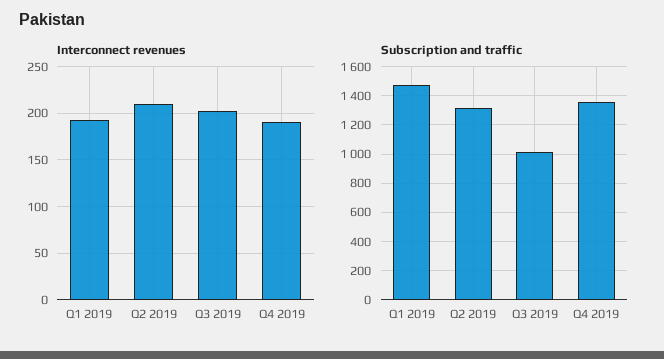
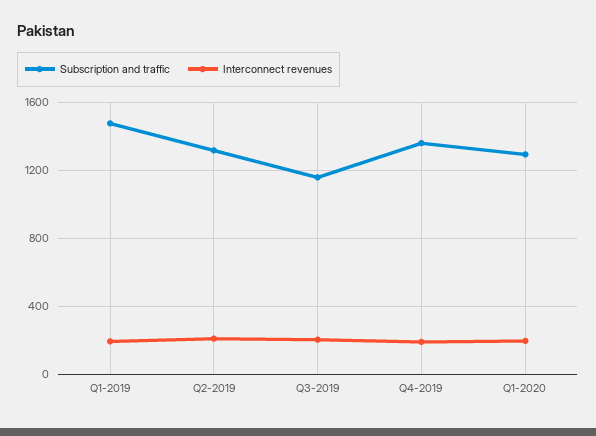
Subscription and traffic, Q3 2019: 1000 -> 1150
Subscription and traffic, Q1-2020: none -> 1300
Interconnect revenues, Q1-2020: none -> 200

